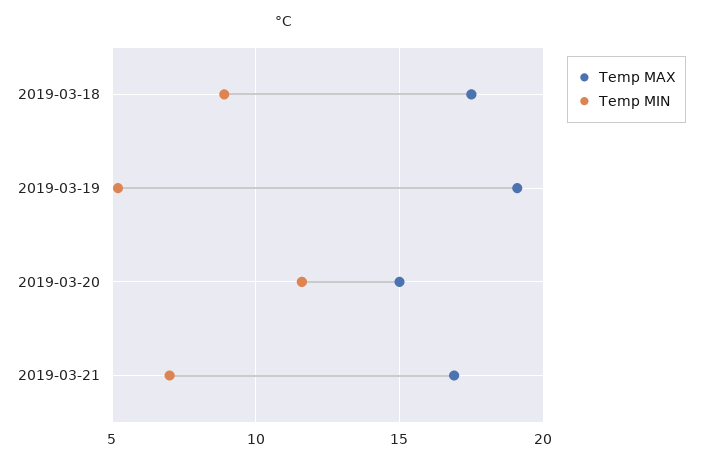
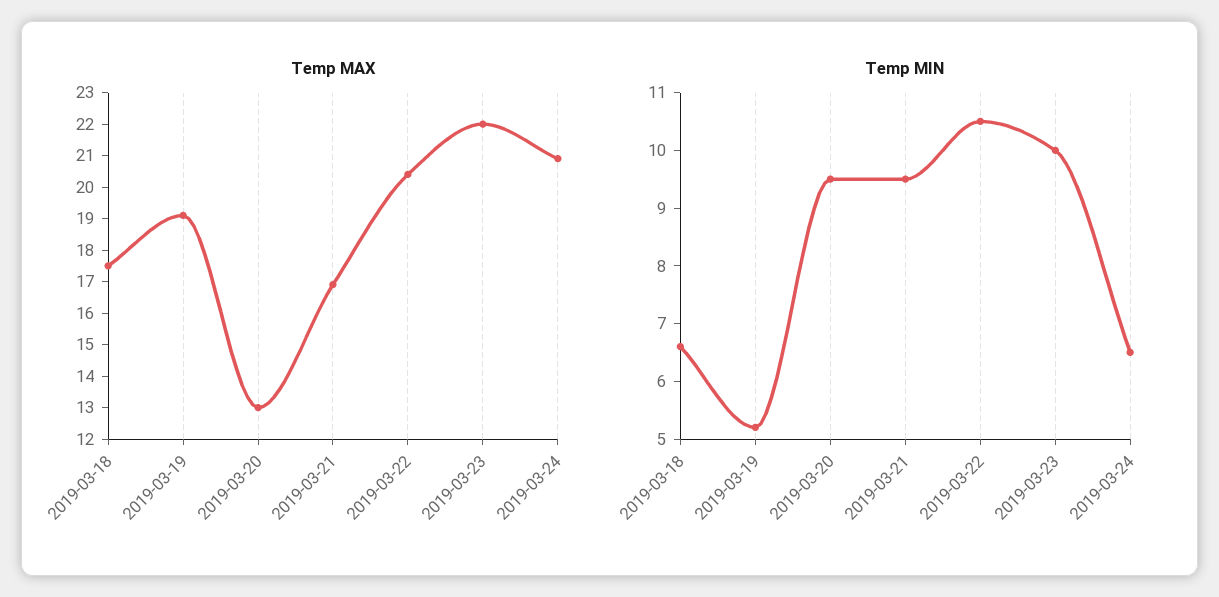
Temp MIN, 2019-03-18: 9 -> 6.5
Temp MAX, 2019-03-20: 15 -> 13
Temp MIN, 2019-03-20: 11.5 -> 9.5
Temp MIN, 2019-03-21: 7 -> 9.5
Temp MAX, 2019-03-22: none -> 20.5
Temp MAX, 2019-03-23: none -> 22
Temp MAX, 2019-03-24: none -> 21
Temp MIN, 2019-03-22: none -> 10.5
Temp MIN, 2019-03-23: none -> 10
Temp MIN, 2019-03-24: none -> 6.5

